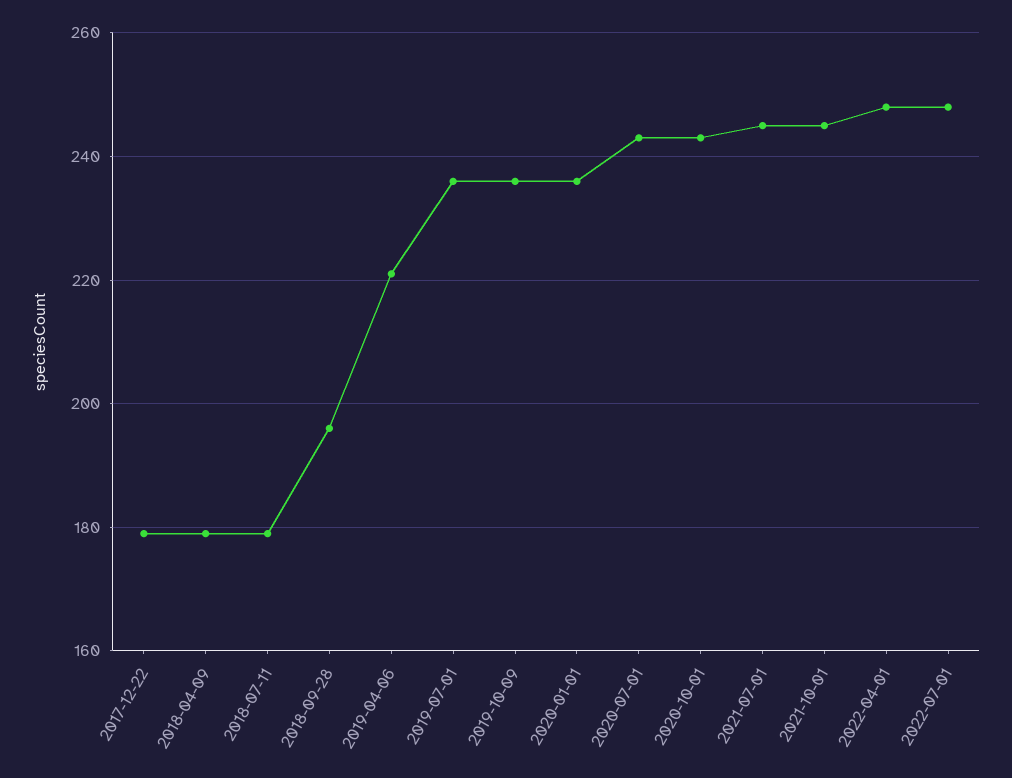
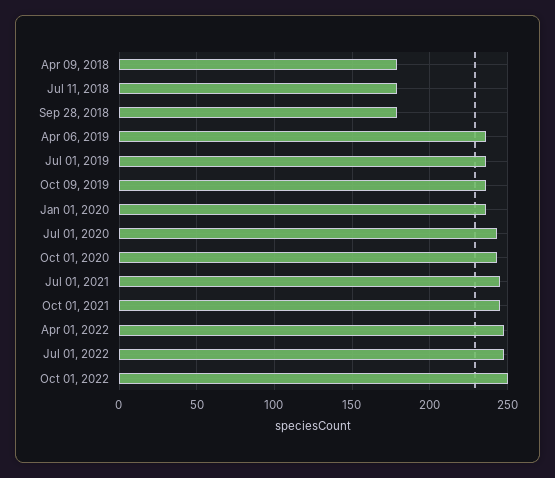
2017-12-22: 180 -> none
2018-09-28: 195 -> 180
2019-04-06: 220 -> 235
Oct 01, 2022: none -> 250

